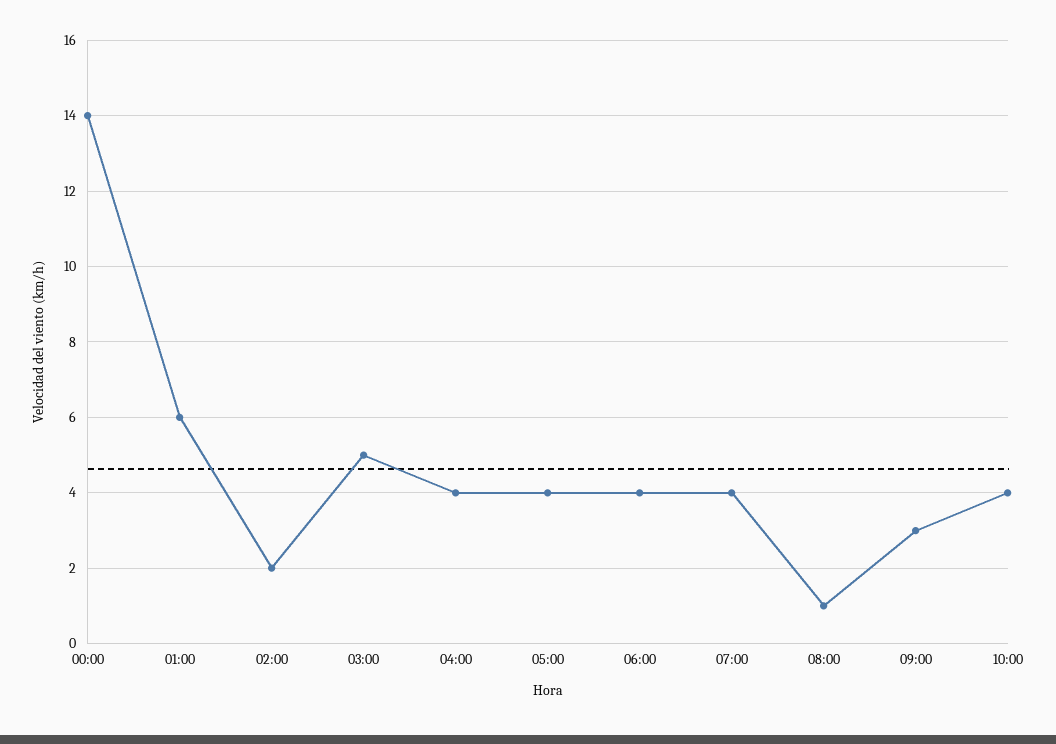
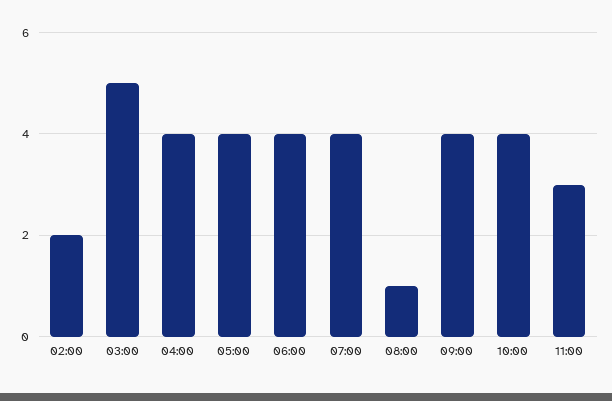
00:00: 14 -> none
01:00: 6 -> none
09:00: 3 -> 4
11:00: none -> 3

